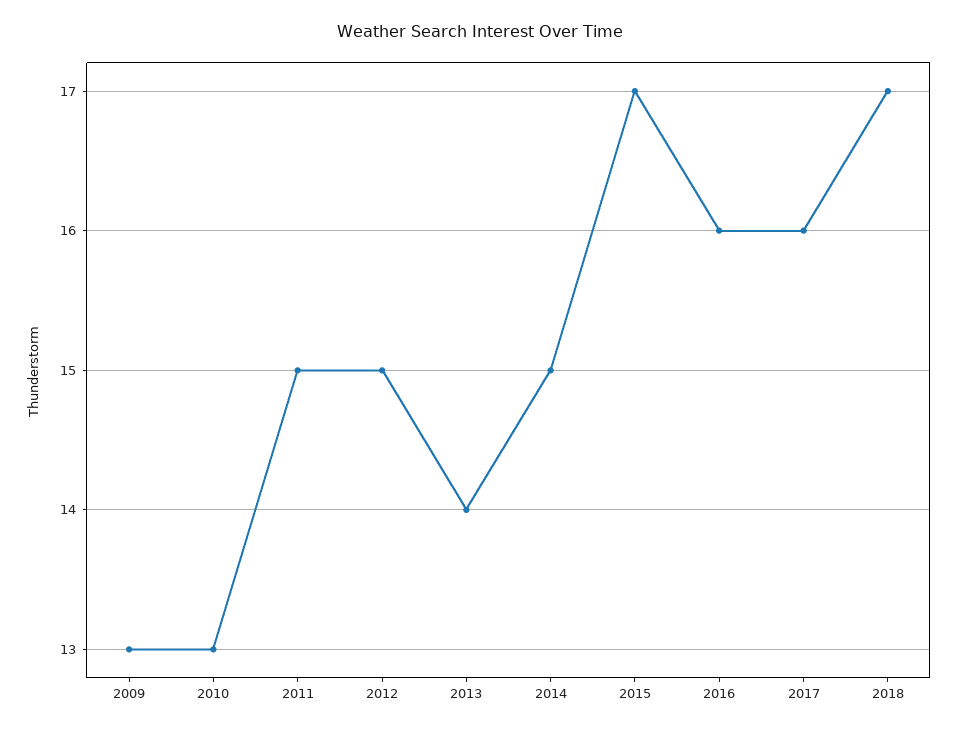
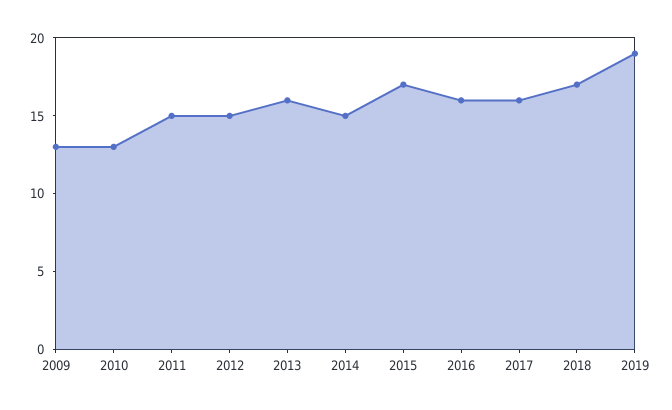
2013: 14 -> 16
2019: none -> 19

